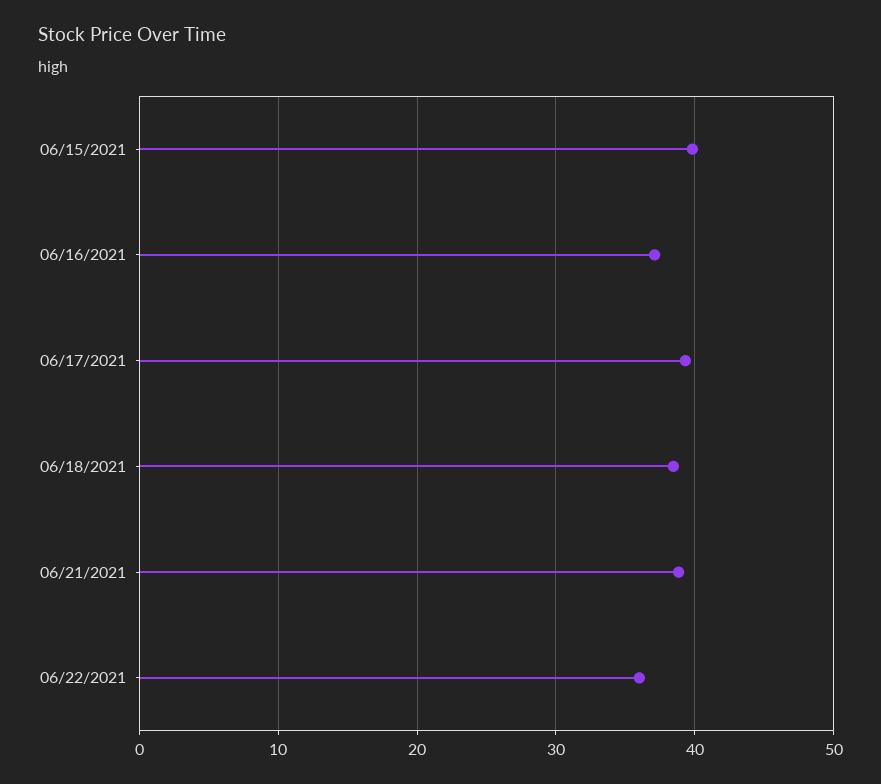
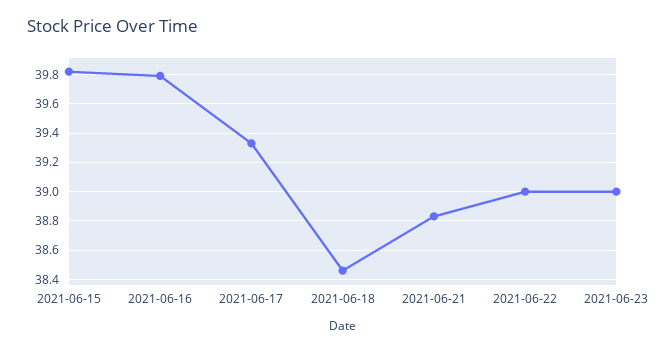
06/16/2021: 37 -> 39.8
06/22/2021: 36 -> 39
2021-06-23: none -> 39

